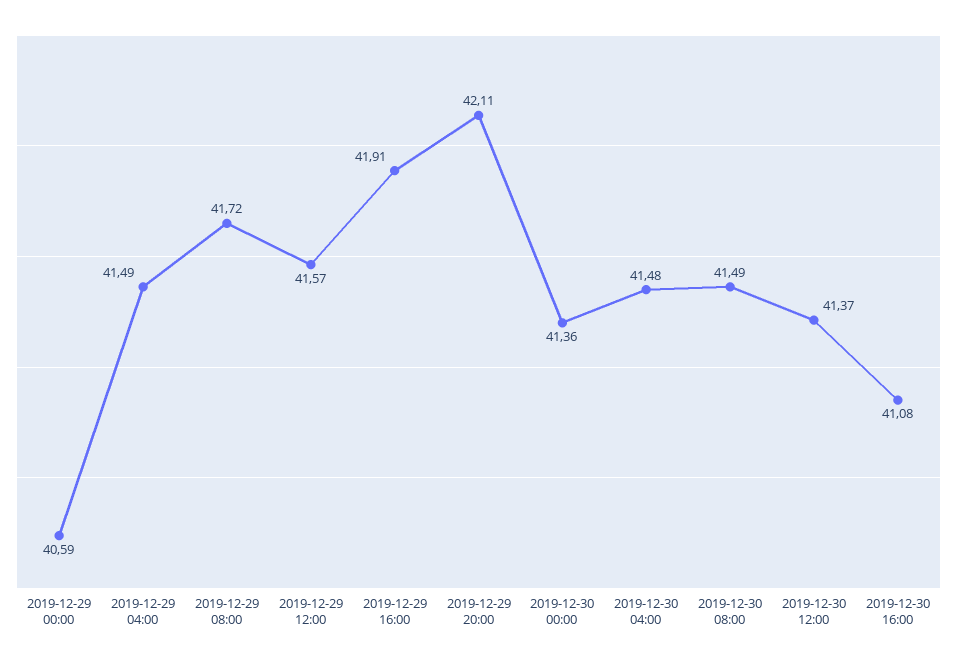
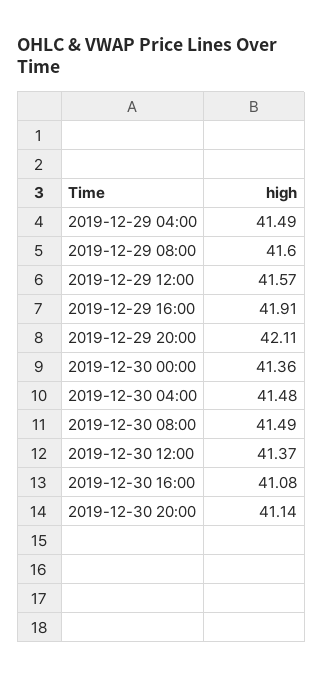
2019-12-29 00:00: 40.59 -> none
2019-12-29 08:00: 41.72 -> 41.6
2019-12-30 20:00: none -> 41.14

